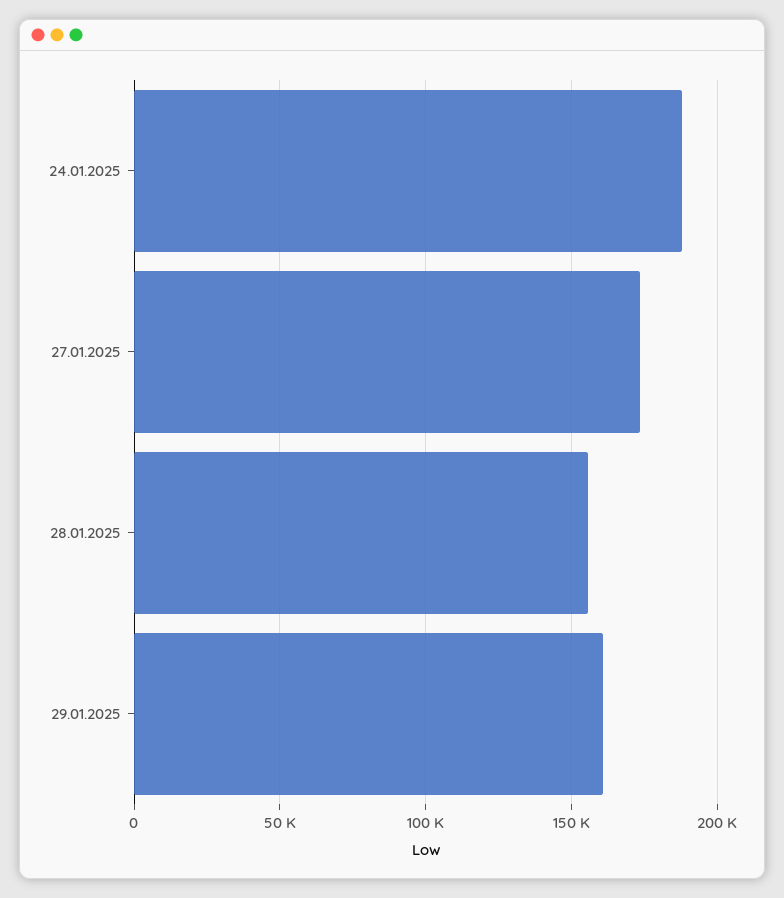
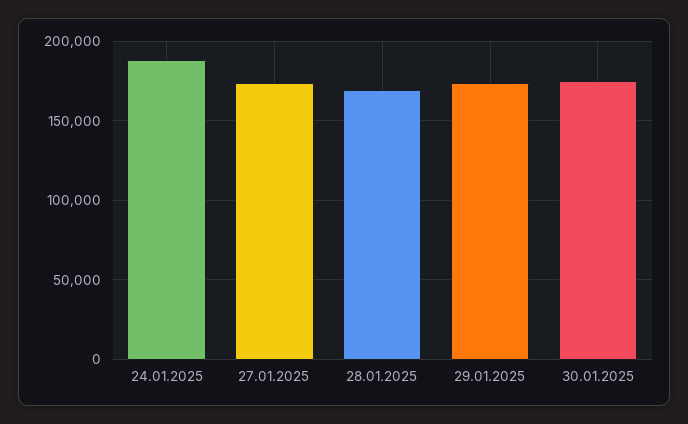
28.01.2025: 155000 -> 170000
29.01.2025: 160000 -> 175000
30.01.2025: none -> 175000

